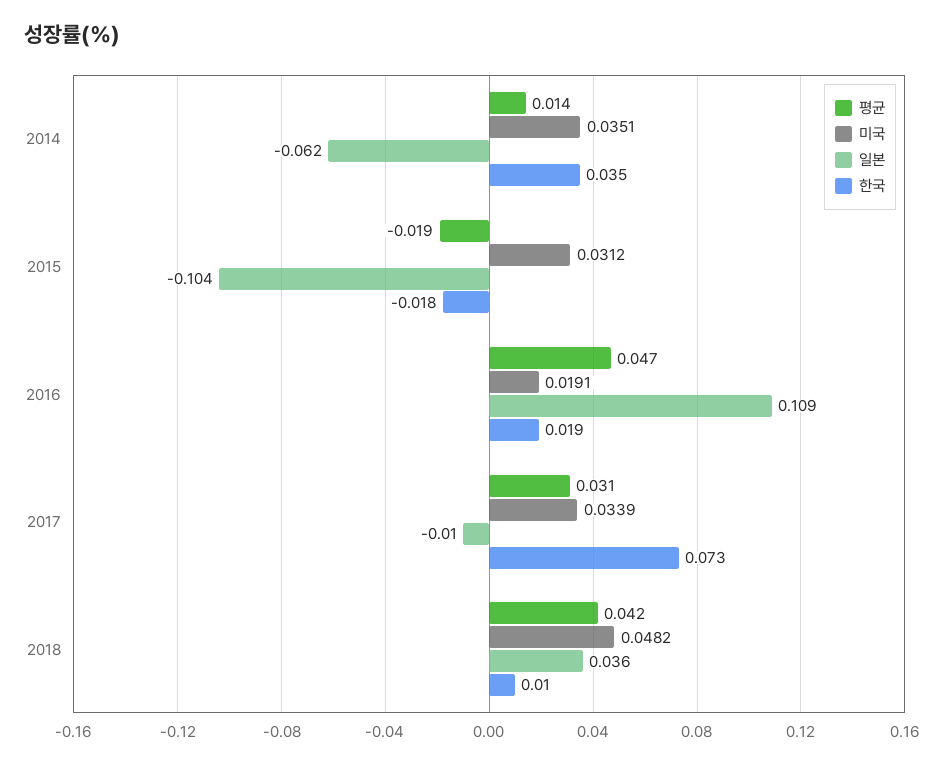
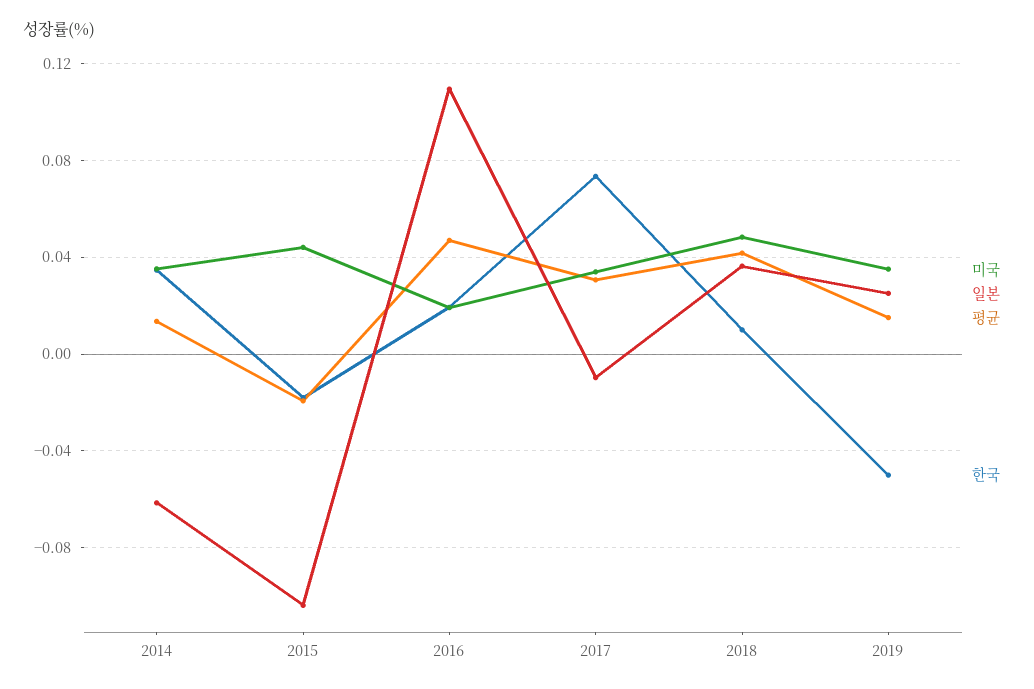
미국, 2015: 0.0312 -> 0.045
미국, 2019: none -> 0.035
일본, 2019: none -> 0.025
평균, 2019: none -> 0.015
한국, 2019: none -> -0.05

